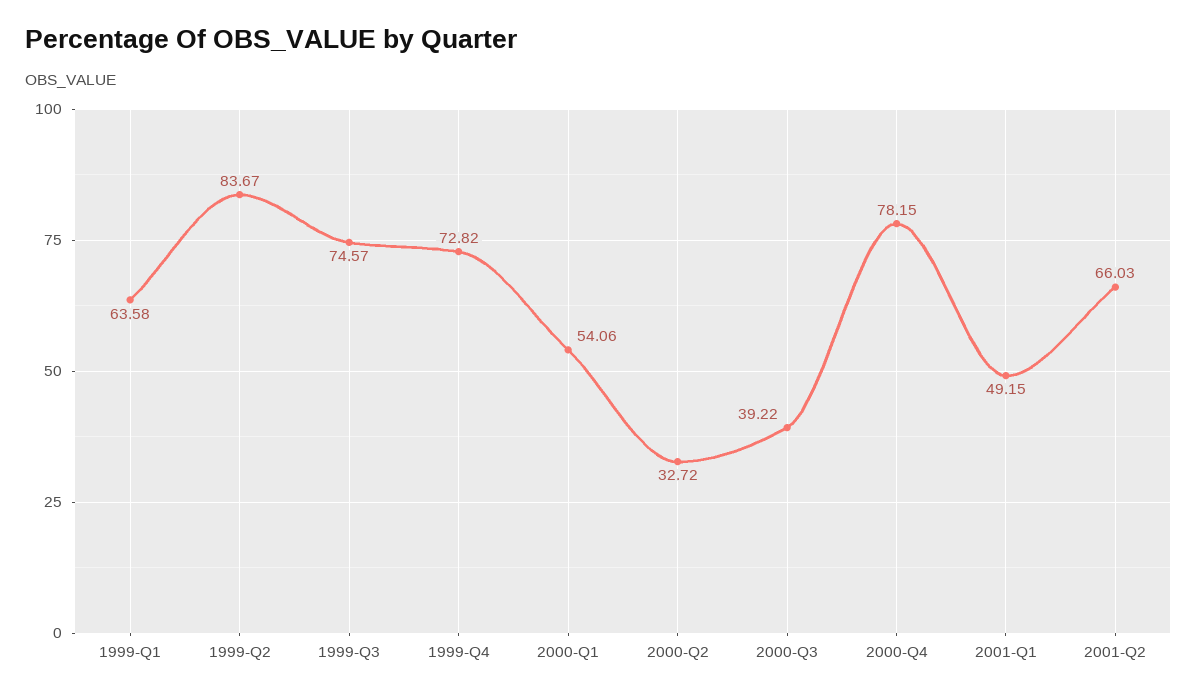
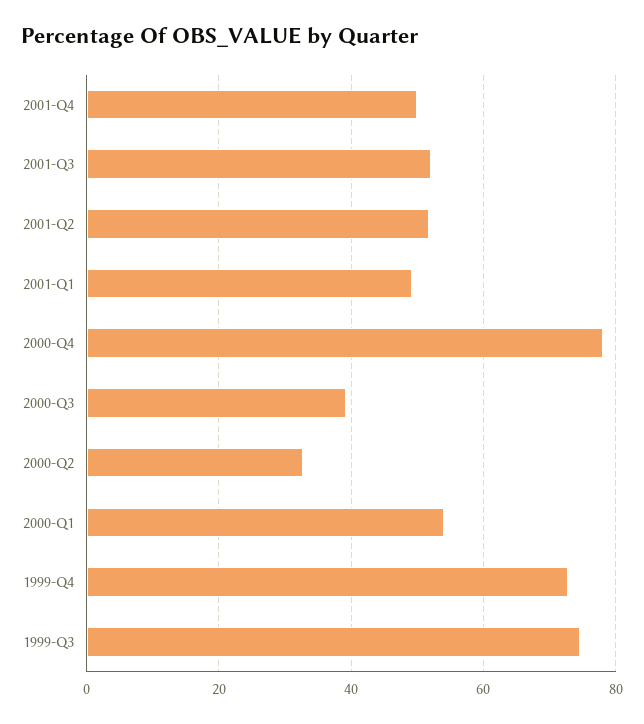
1999-Q1: 63.58 -> none
1999-Q2: 83.67 -> none
2001-Q2: 66.03 -> 52
2001-Q4: none -> 50
2001-Q3: none -> 52

